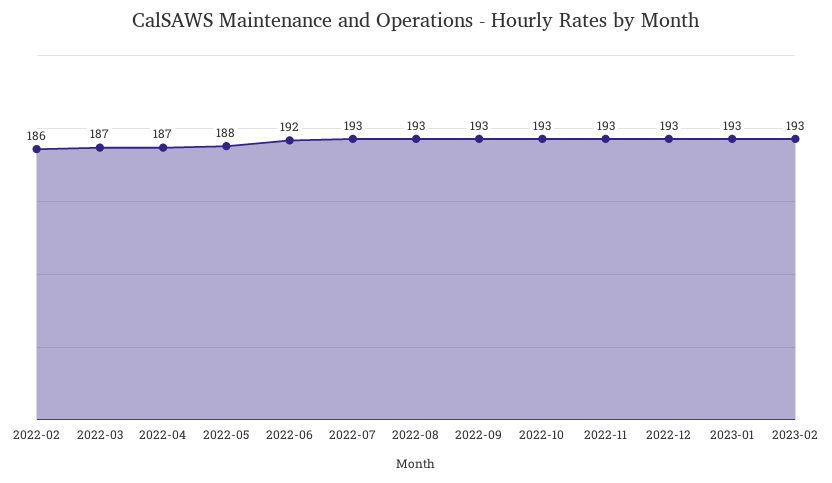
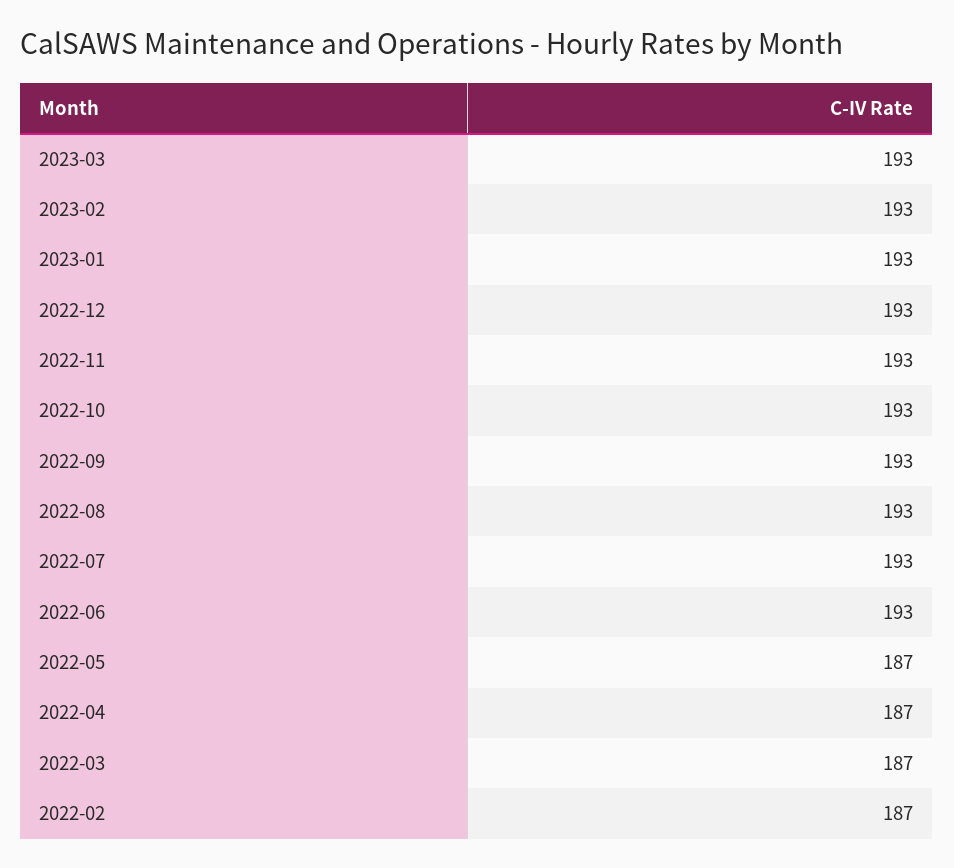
2022-02: 186 -> 187
2022-05: 188 -> 187
2022-06: 192 -> 193
2023-03: none -> 193

